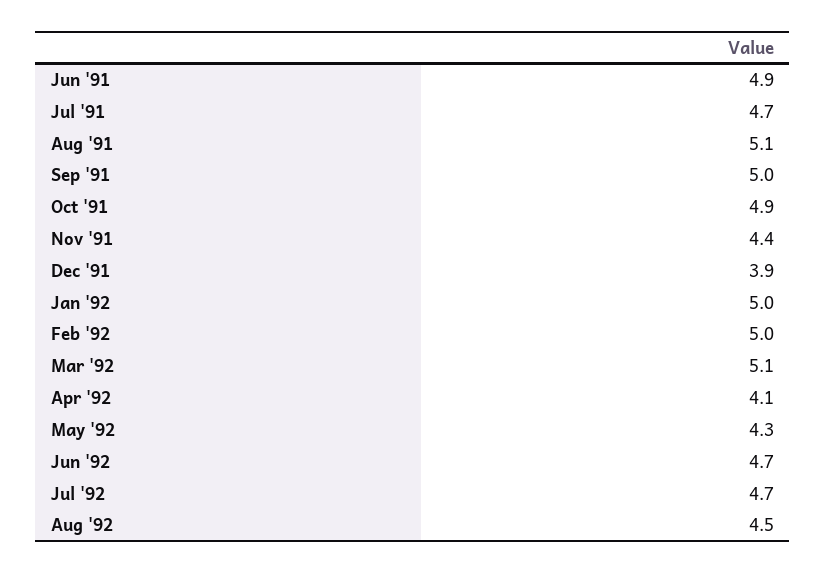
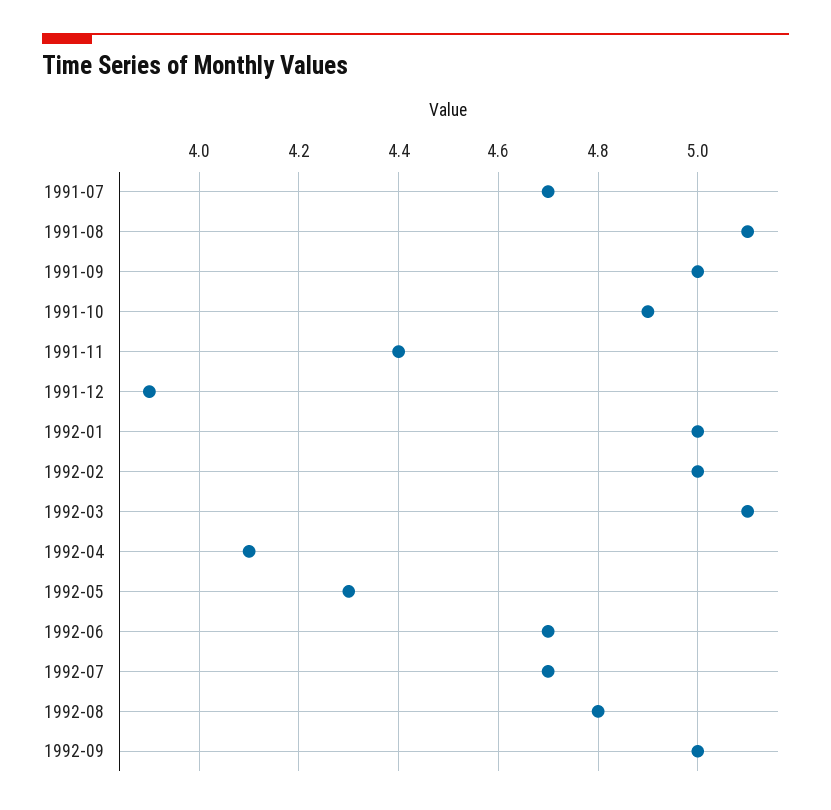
Jun '91: 4.9 -> none
Aug '92: 4.5 -> 4.8
1992-09: none -> 5

